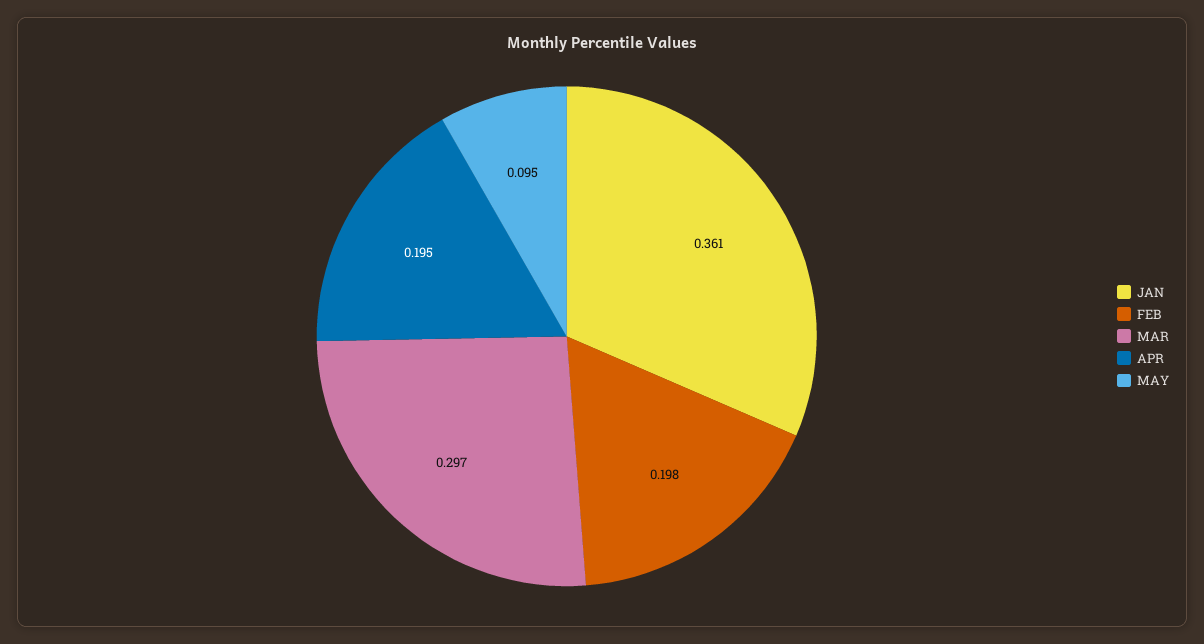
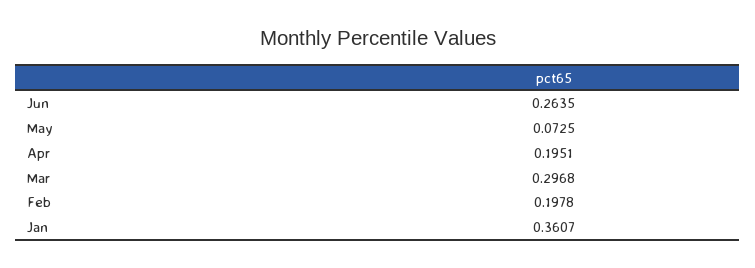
MAY: 0.095 -> 0.0725
Jun: none -> 0.2635

